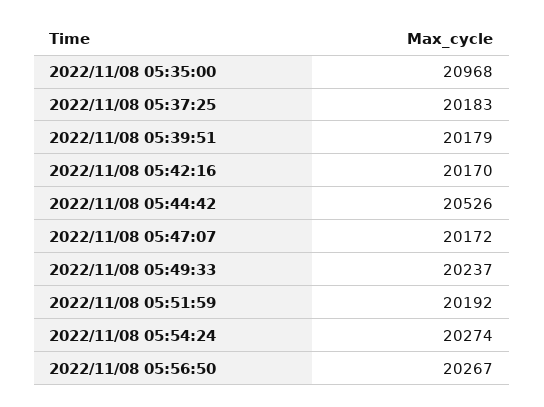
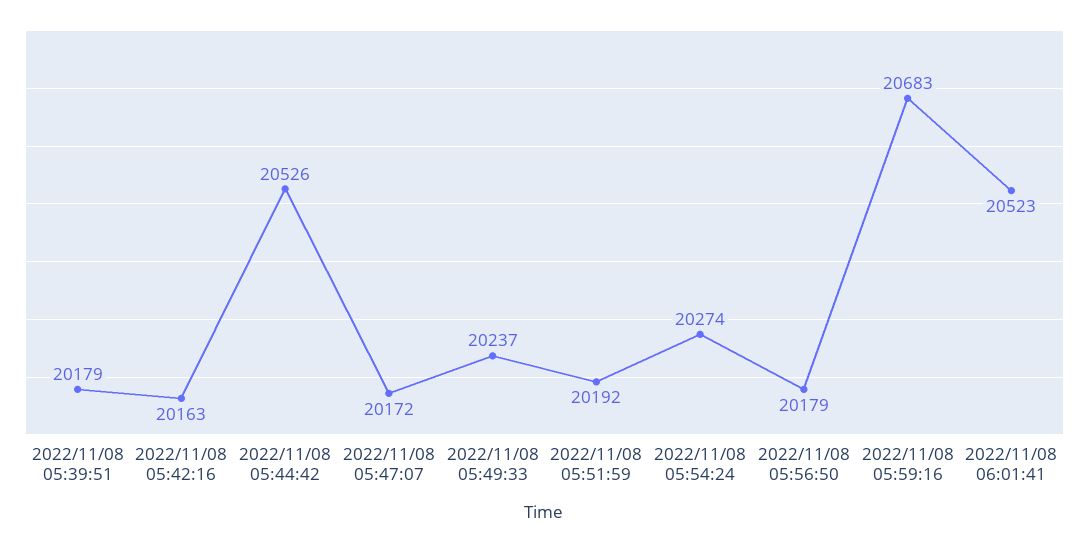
2022/11/08 05:35:00: 20968 -> none
2022/11/08 05:37:25: 20183 -> none
2022/11/08 05:42:16: 20170 -> 20163
2022/11/08 05:56:50: 20267 -> 20179
2022/11/08 05:59:16: none -> 20683
2022/11/08 06:01:41: none -> 20523

